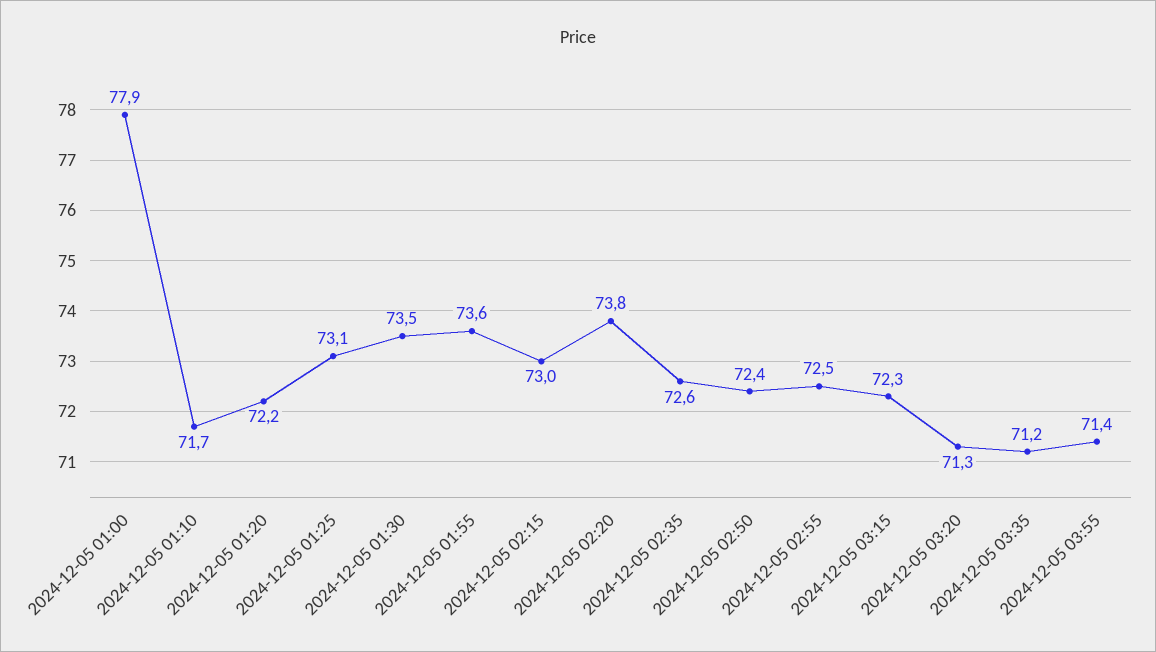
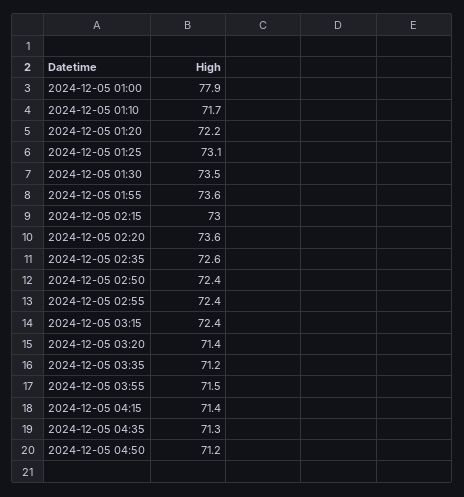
2024-12-05 02:20: 73.8 -> 73.6
2024-12-05 02:55: 72.5 -> 72.4
2024-12-05 03:15: 72.3 -> 72.4
2024-12-05 03:20: 71.3 -> 71.4
2024-12-05 03:55: 71.4 -> 71.5
2024-12-05 04:15: none -> 71.4
2024-12-05 04:35: none -> 71.3
2024-12-05 04:50: none -> 71.2

